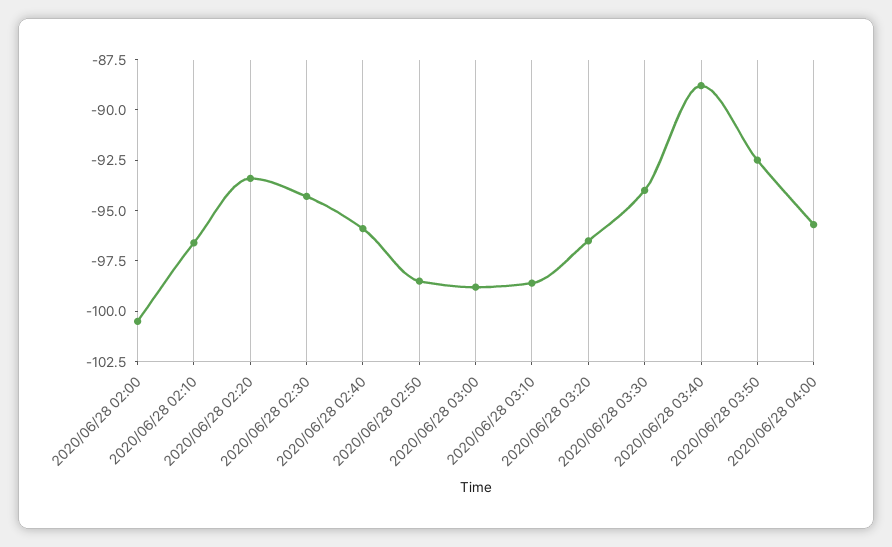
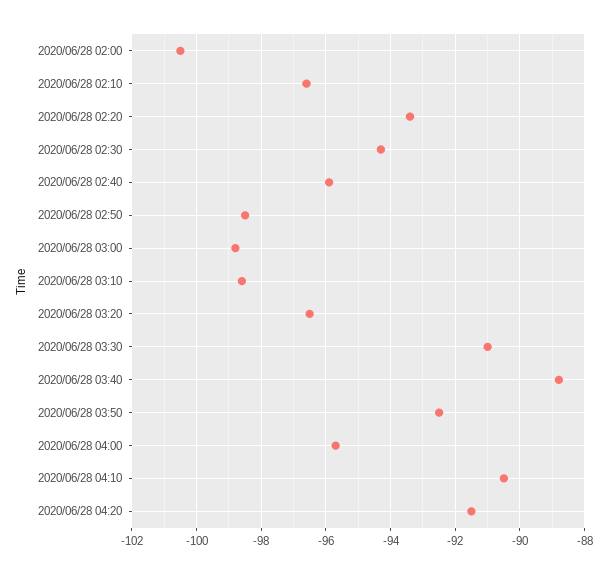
2020/06/28 03:30: -94 -> -91
2020/06/28 04:10: none -> -90.5
2020/06/28 04:20: none -> -91.5

